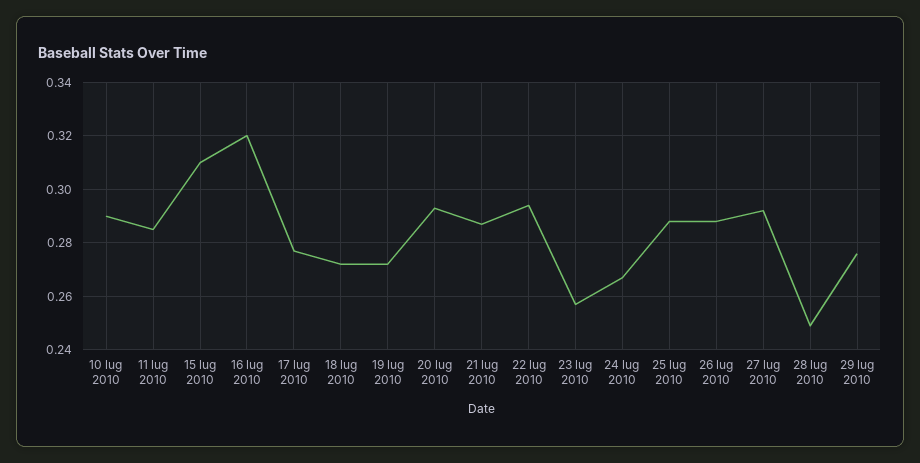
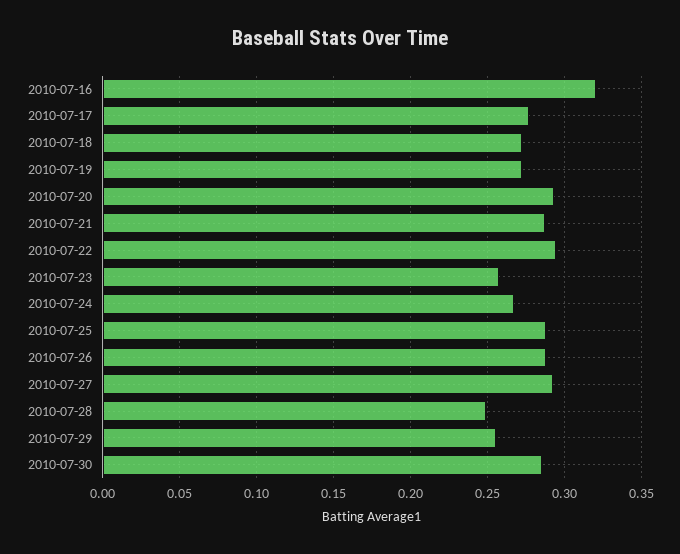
10 lug 2010: 0.29 -> none
11 lug 2010: 0.285 -> none
15 lug 2010: 0.31 -> none
29 lug 2010: 0.275 -> 0.255
2010-07-30: none -> 0.285

